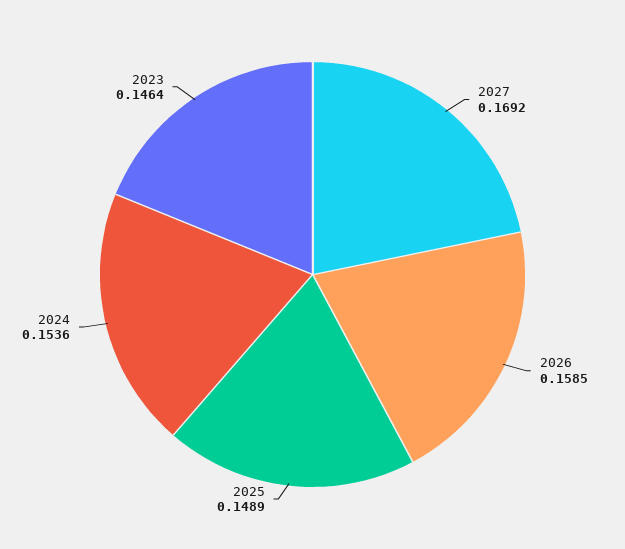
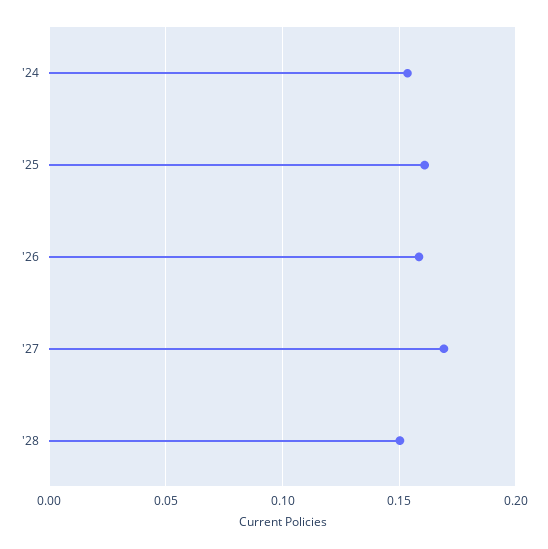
2025: 0.1489 -> 0.16
2023: 0.1464 -> none
'28: none -> 0.15

